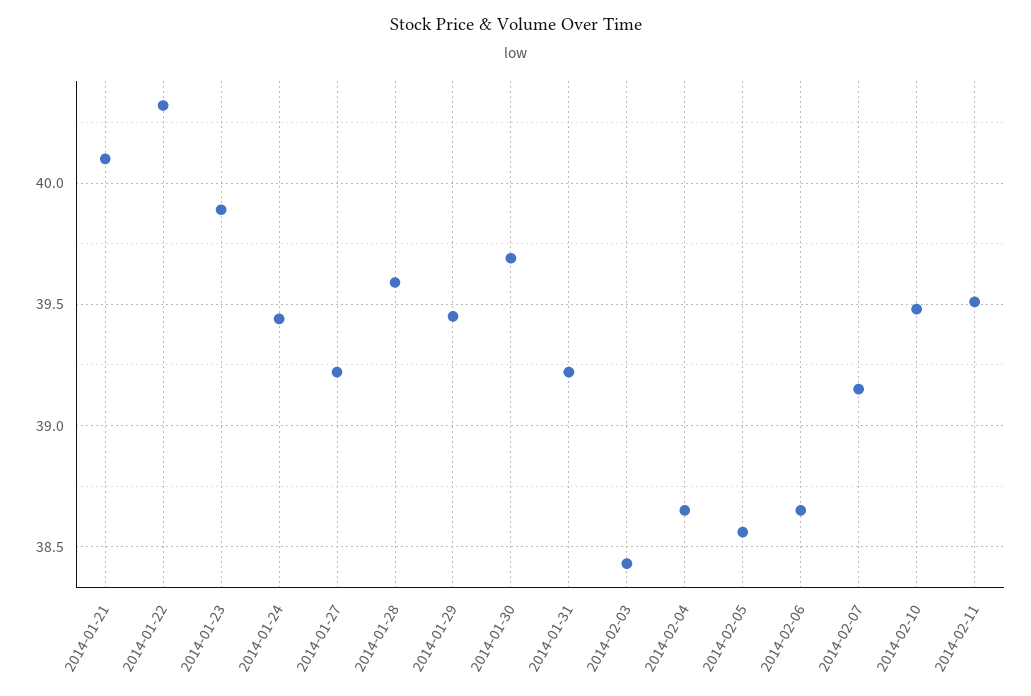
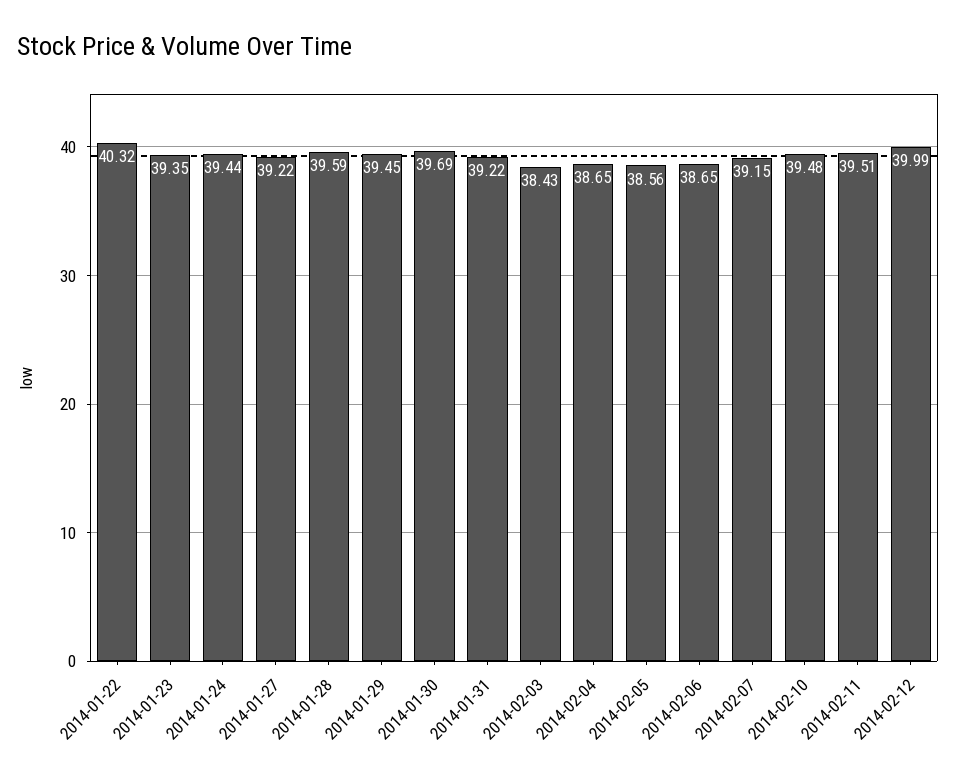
2014-01-21: 40.1 -> none
2014-01-23: 39.9 -> 39.35
2014-02-12: none -> 39.99

